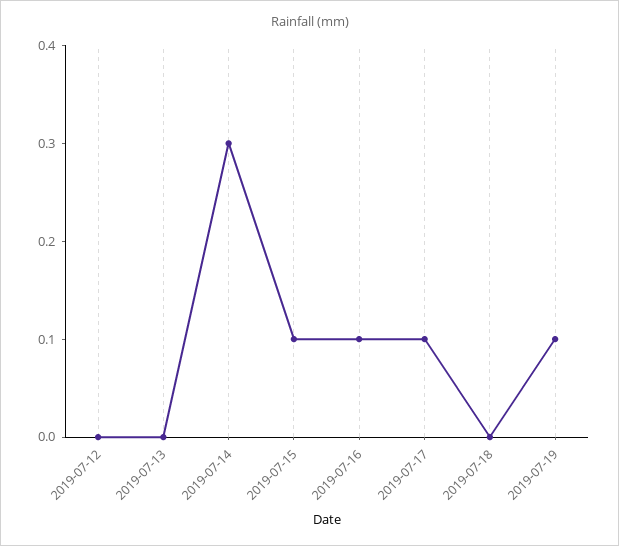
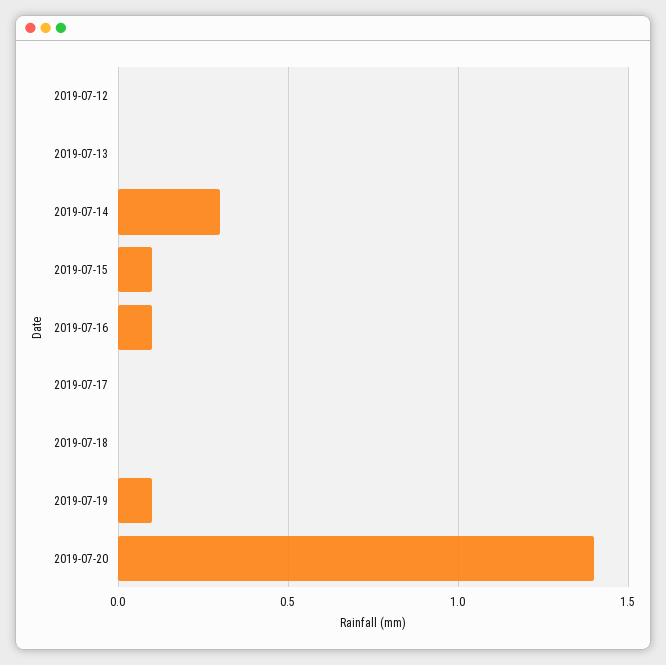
2019-07-17: 0.1 -> 0
2019-07-20: none -> 1.4

